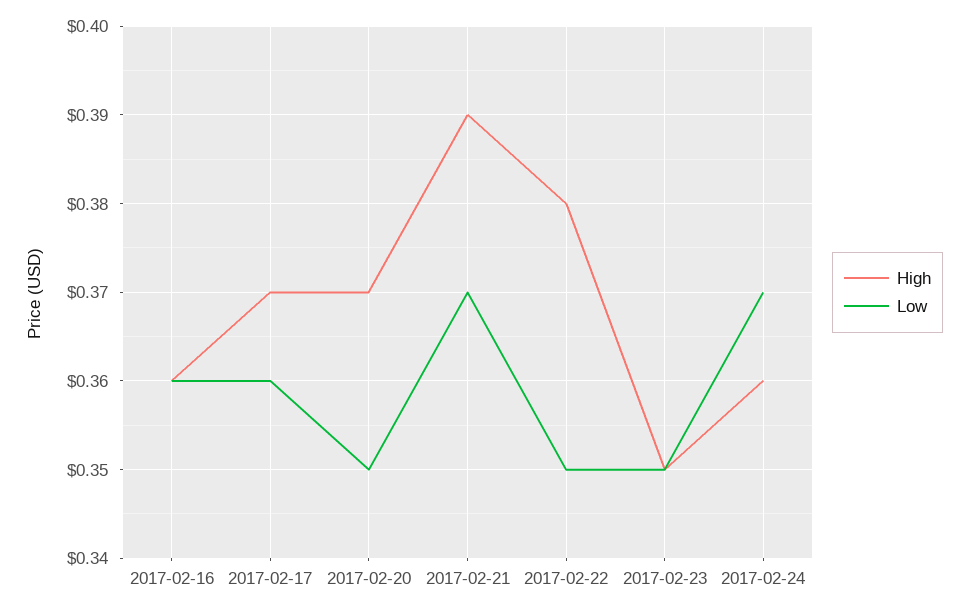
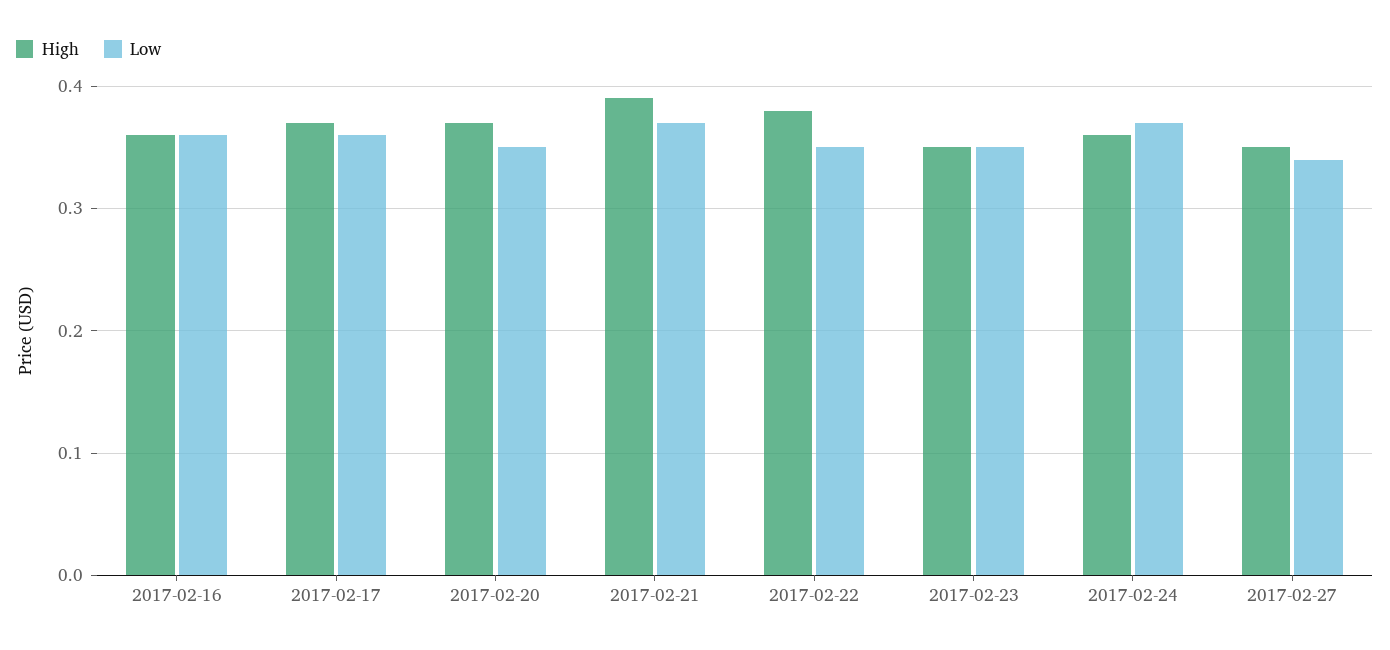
High, 2017-02-27: none -> 0.35
Low, 2017-02-27: none -> 0.34

